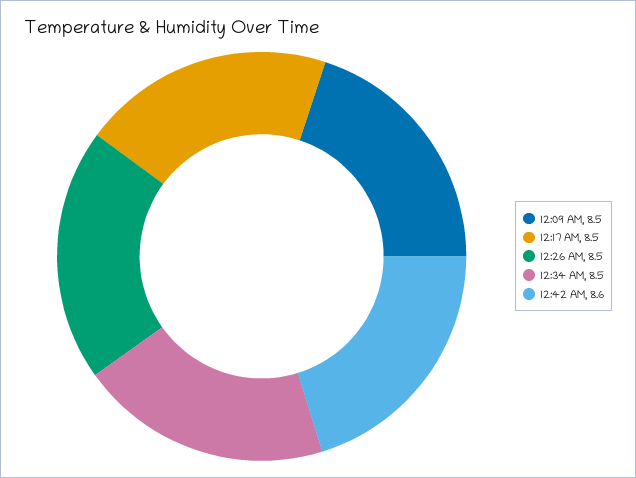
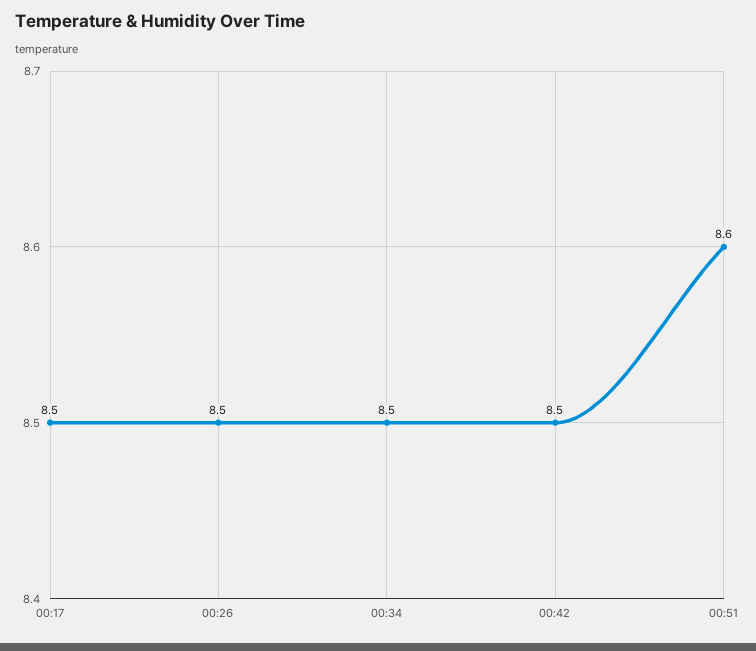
12:09 AM: 8.5 -> none
12:42 AM: 8.6 -> 8.5
00:51: none -> 8.6

